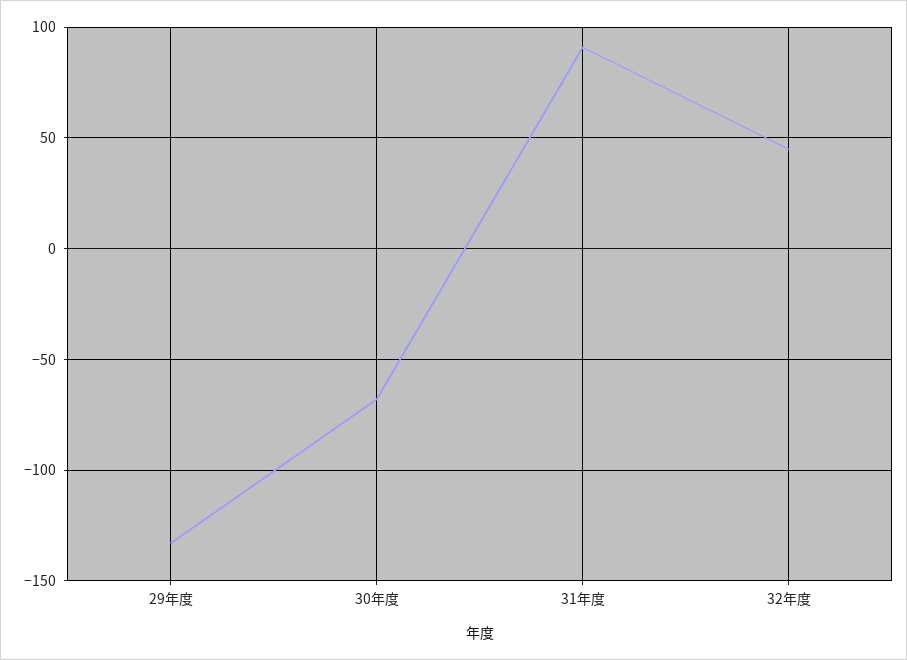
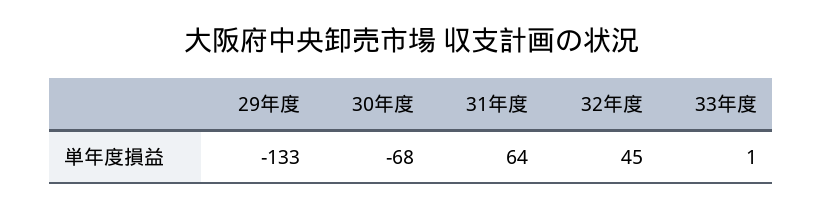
31年度: 90 -> 64
33年度: none -> 1

